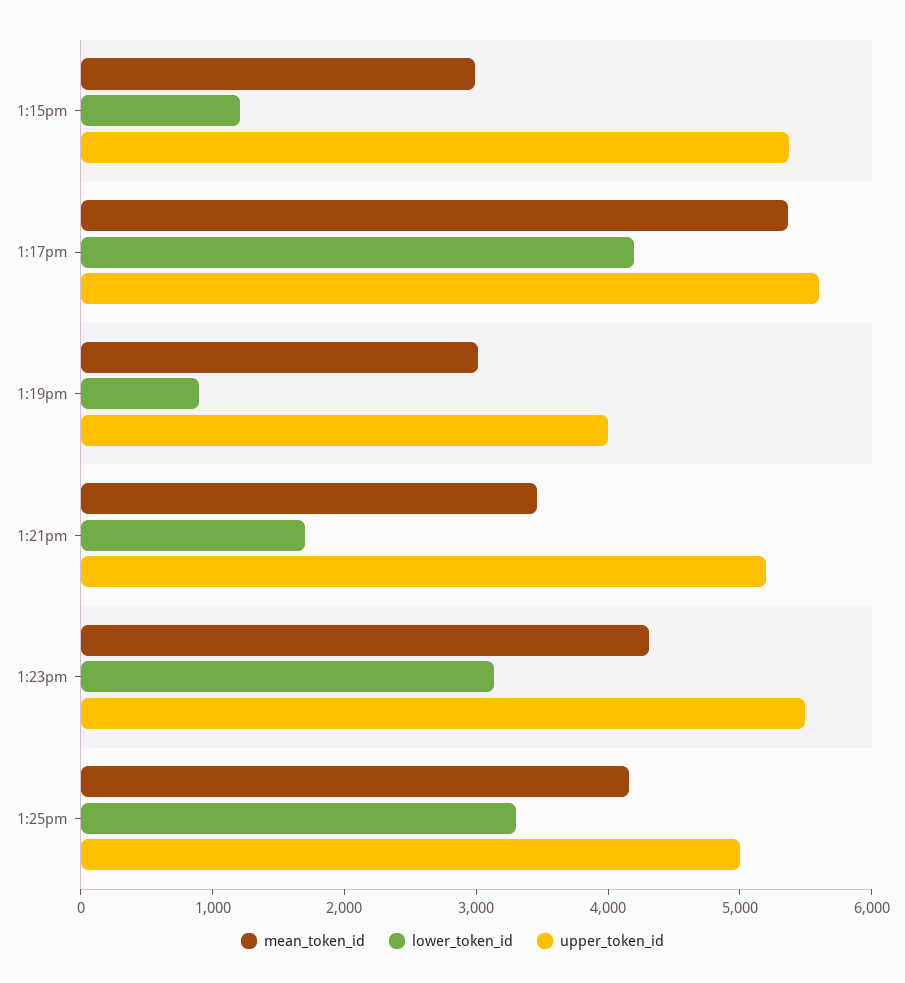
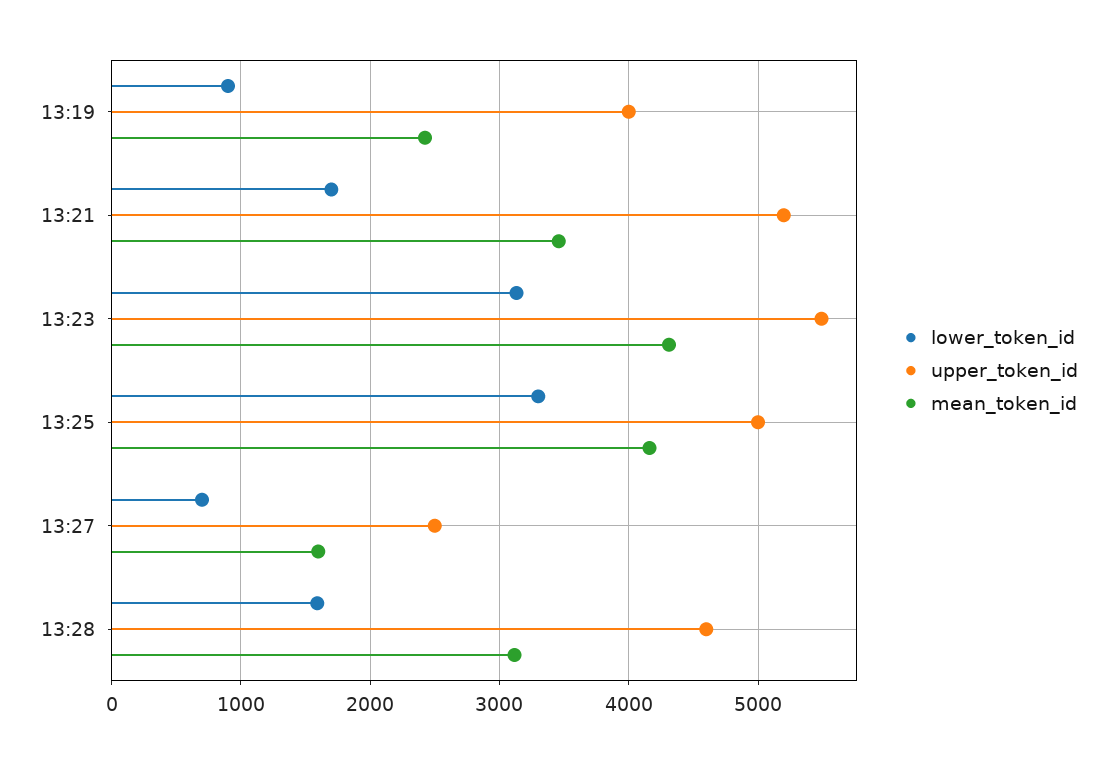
mean_token_id, 1:15pm: 3000 -> none
lower_token_id, 1:15pm: 1200 -> none
upper_token_id, 1:15pm: 5400 -> none
mean_token_id, 1:17pm: 5400 -> none
lower_token_id, 1:17pm: 4200 -> none
upper_token_id, 1:17pm: 5600 -> none
mean_token_id, 1:19pm: 3000 -> 2400
lower_token_id, 13:27: none -> 700
upper_token_id, 13:27: none -> 2500
mean_token_id, 13:27: none -> 1600
lower_token_id, 13:28: none -> 1600
upper_token_id, 13:28: none -> 4600
mean_token_id, 13:28: none -> 3100

